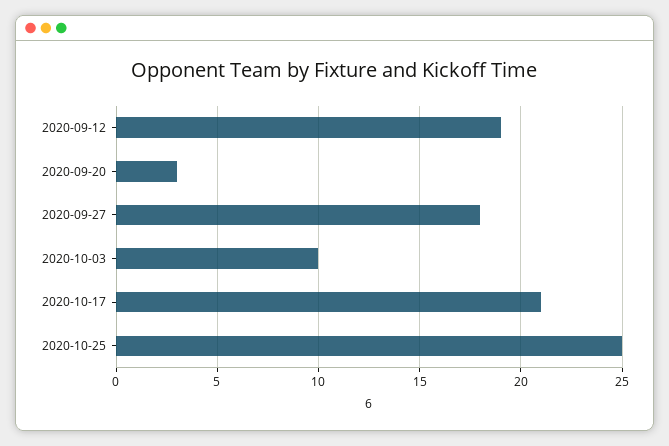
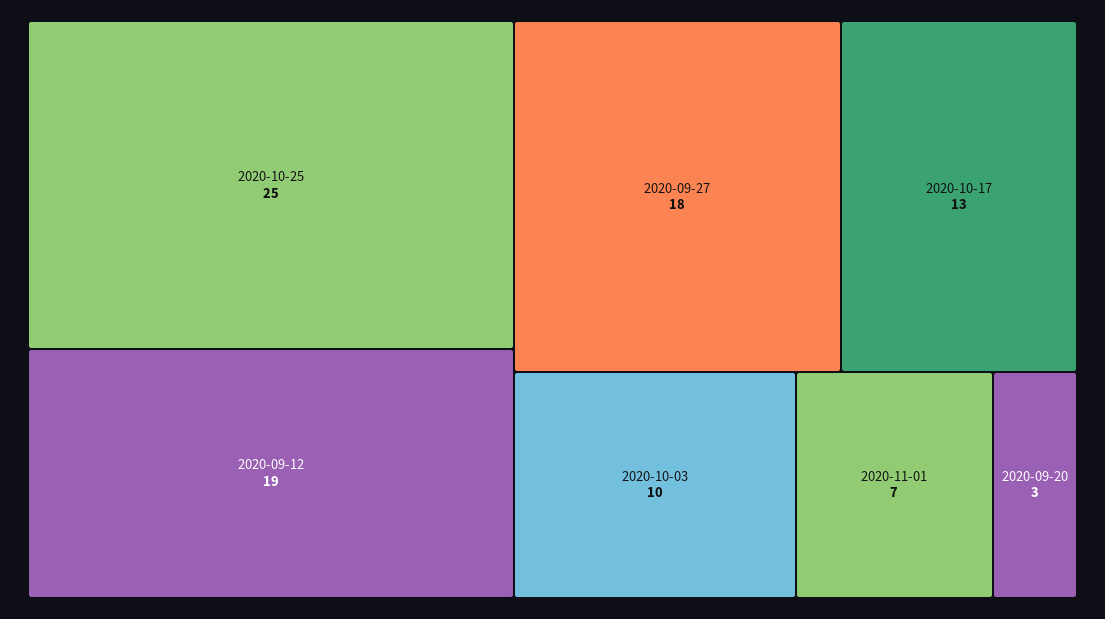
2020-10-17: 21 -> 13
2020-11-01: none -> 7

